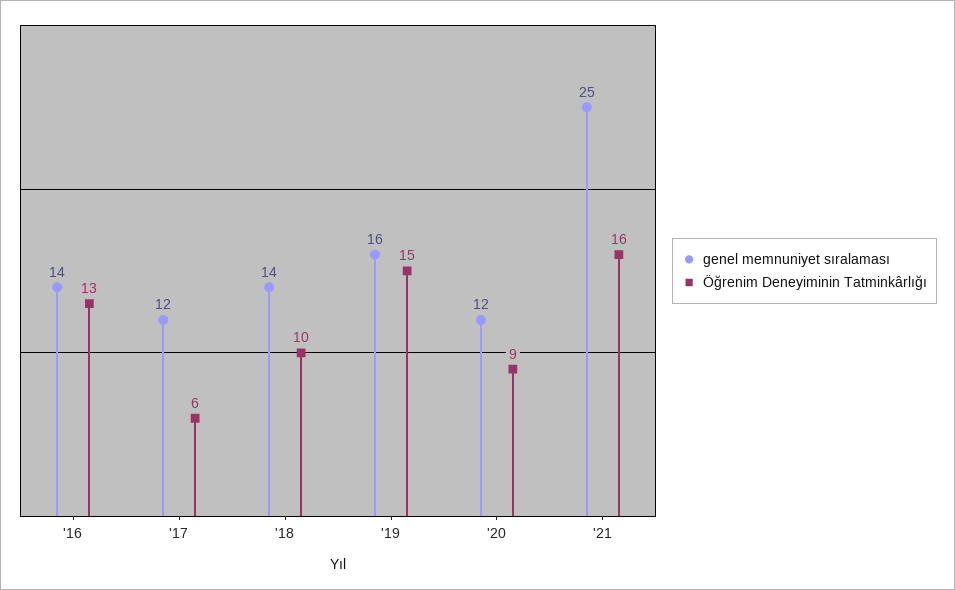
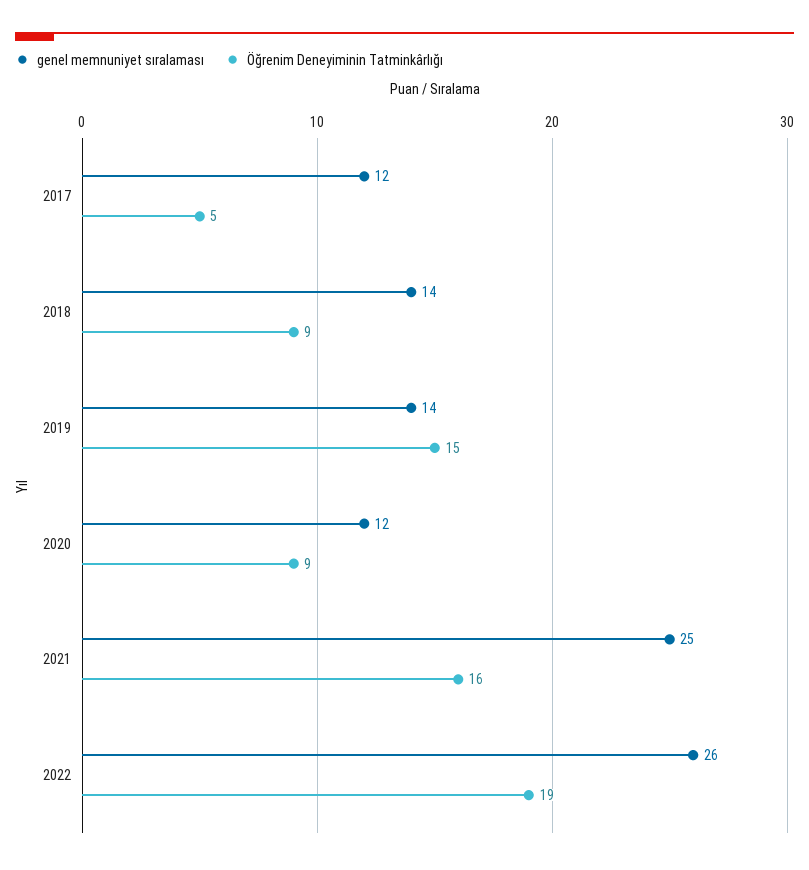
genel memnuniyet sıralaması, '16: 14 -> none
Öğrenim Deneyiminin Tatminkârlığı, '16: 13 -> none
Öğrenim Deneyiminin Tatminkârlığı, '17: 6 -> 5
Öğrenim Deneyiminin Tatminkârlığı, '18: 10 -> 9
genel memnuniyet sıralaması, '19: 16 -> 14
genel memnuniyet sıralaması, 2022: none -> 26
Öğrenim Deneyiminin Tatminkârlığı, 2022: none -> 19

